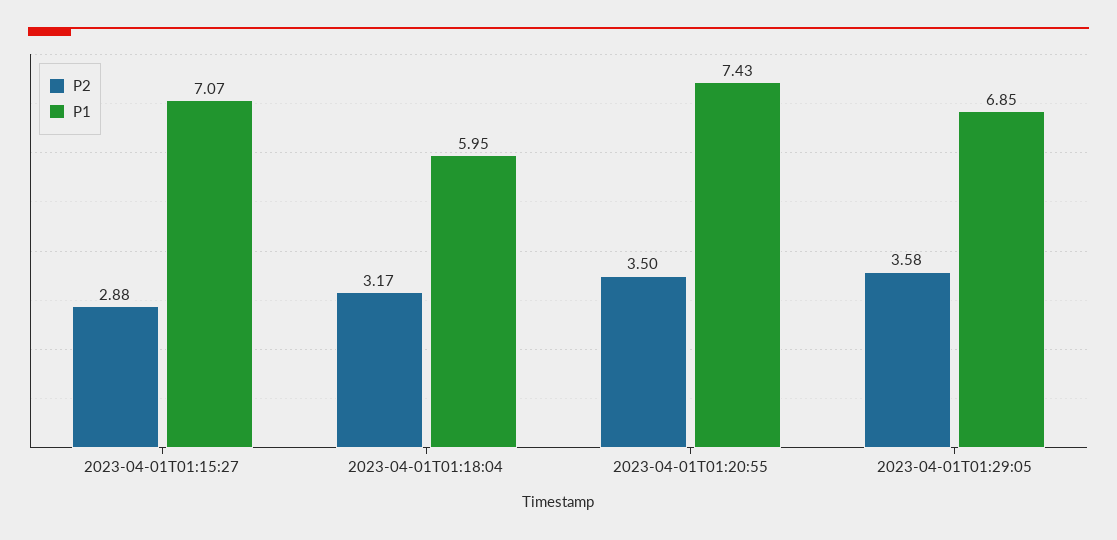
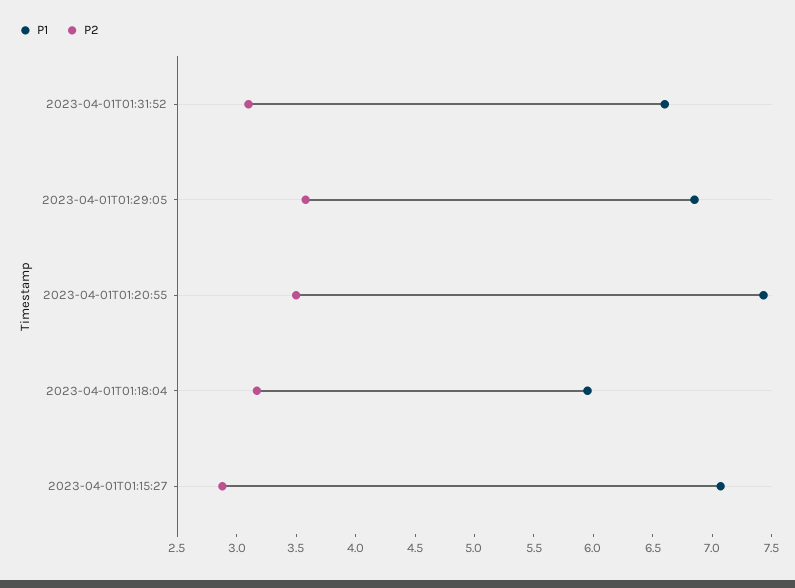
P1, 2023-04-01T01:31:52: none -> 6.6
P2, 2023-04-01T01:31:52: none -> 3.1

